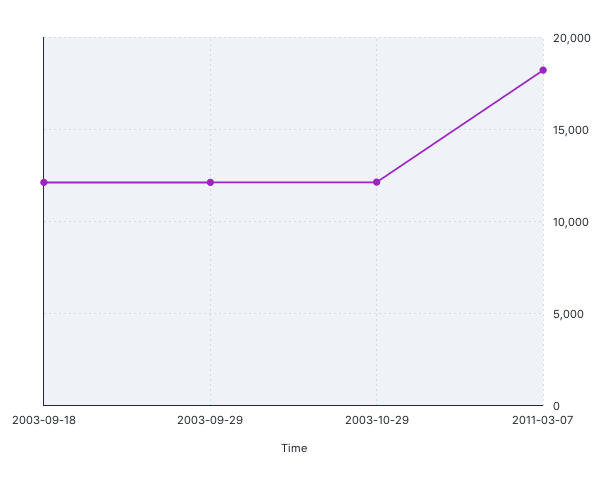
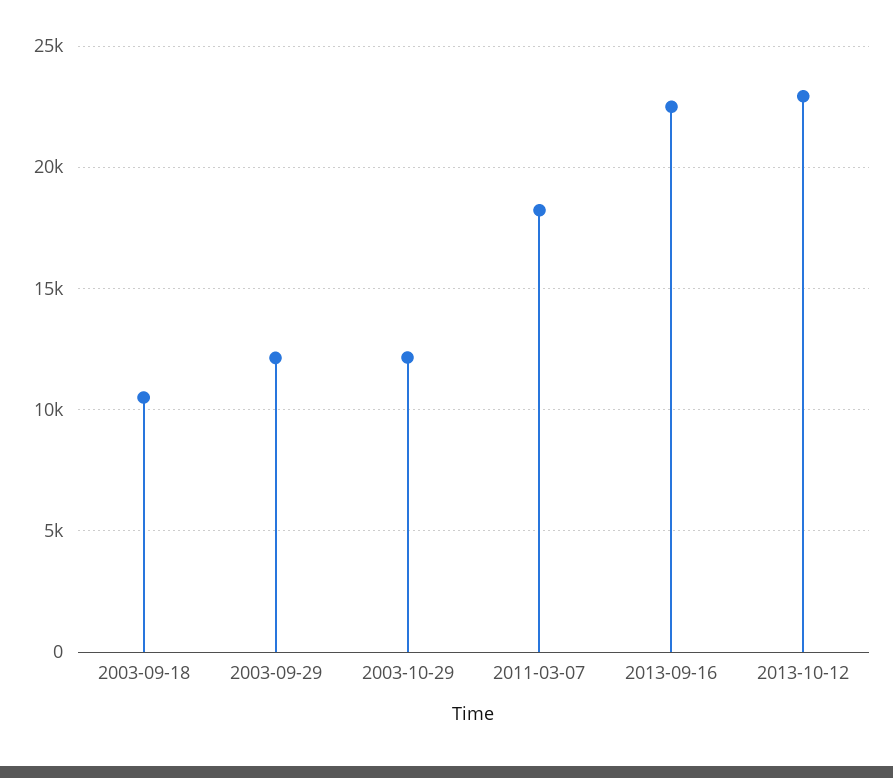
2003-09-18: 12000 -> 10500
2013-09-16: none -> 22500
2013-10-12: none -> 23000

